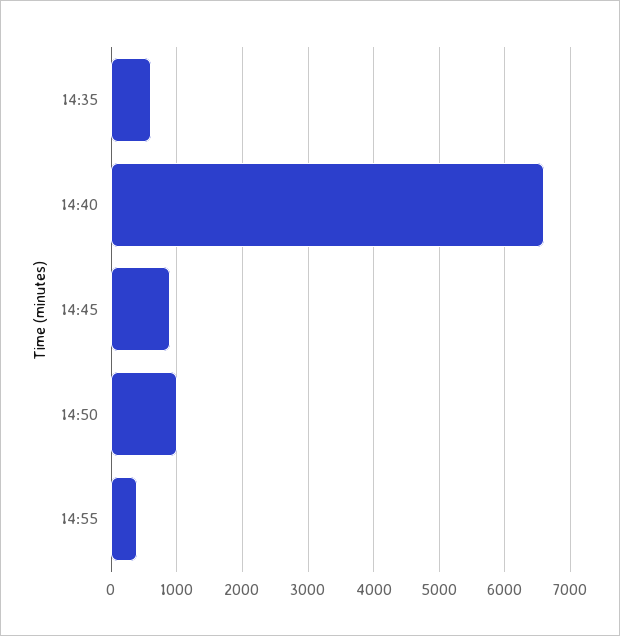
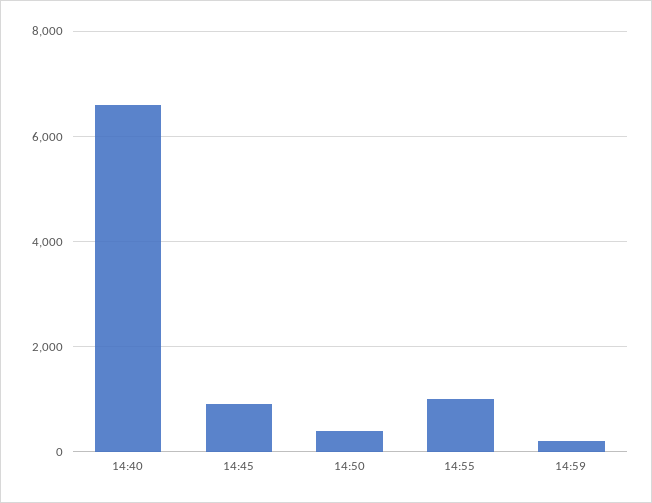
14:35: 600 -> none
14:50: 1000 -> 400
14:55: 400 -> 1000
14:59: none -> 200

